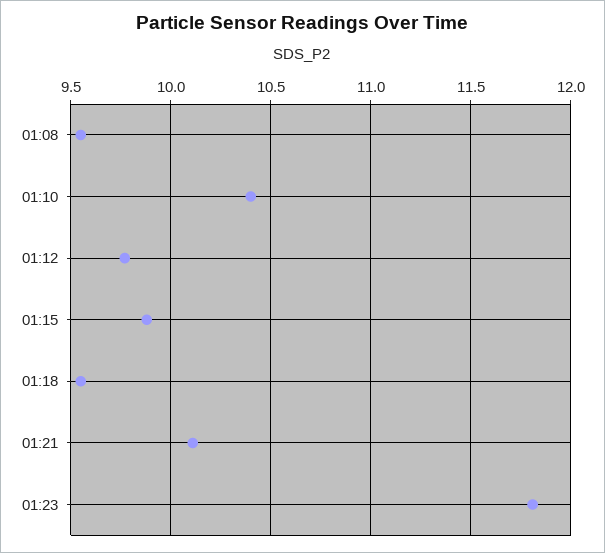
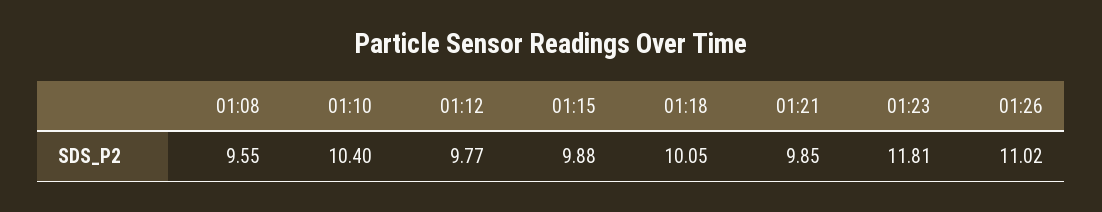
01:18: 9.55 -> 10.05
01:21: 10.1 -> 9.85
01:26: none -> 11.02

